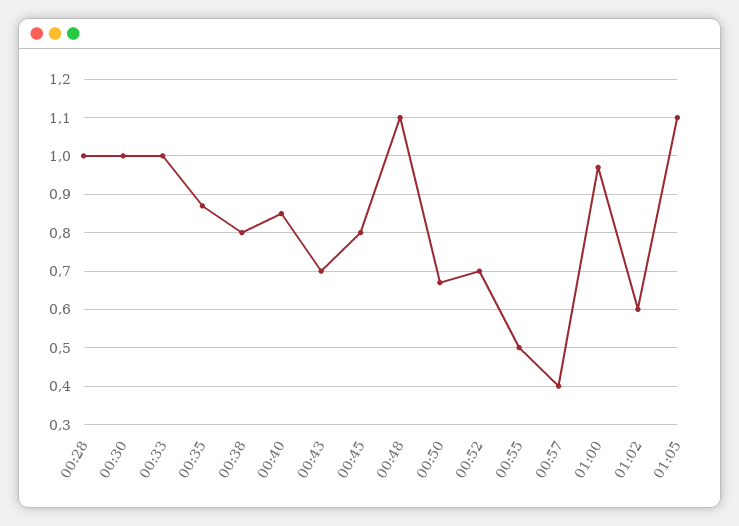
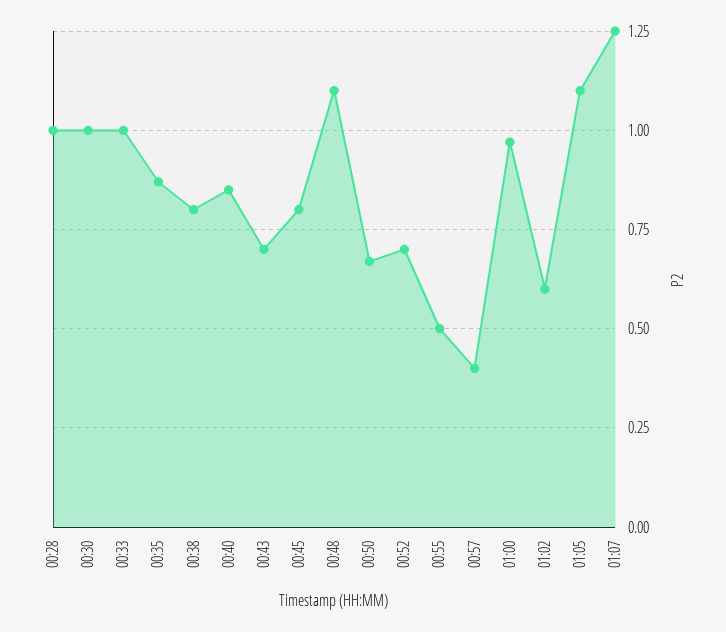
01:07: none -> 1.25

